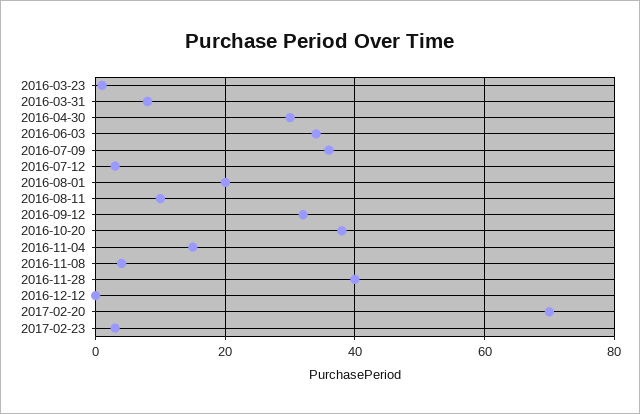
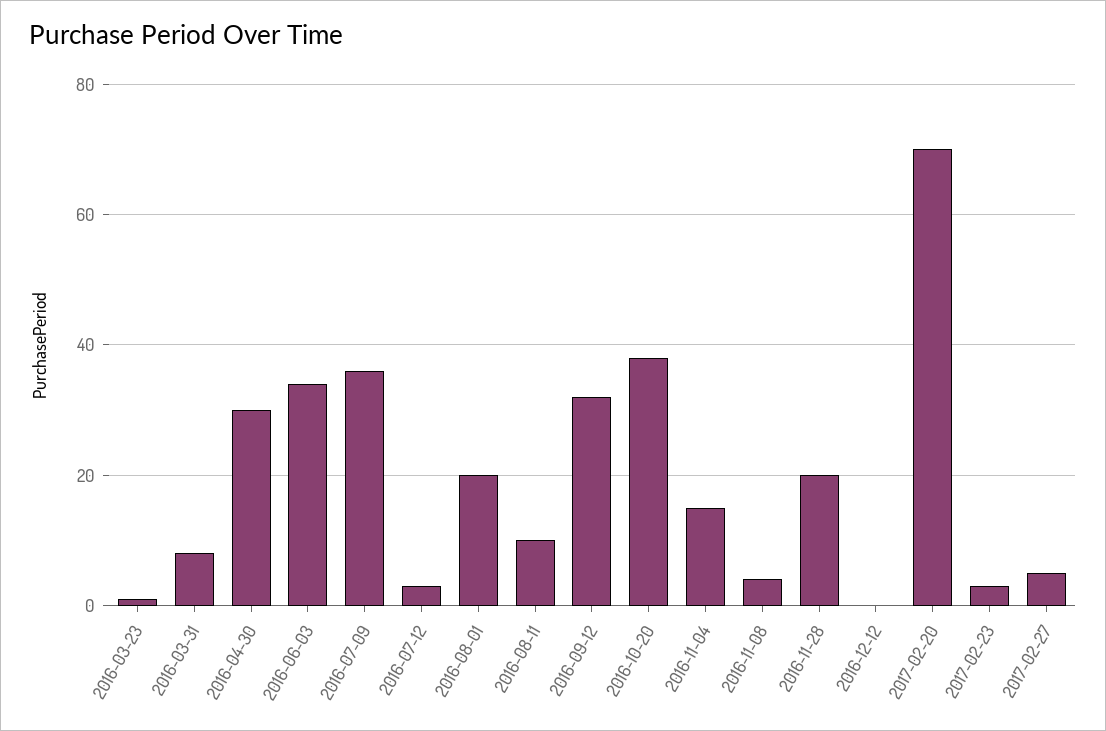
2016-11-28: 40 -> 20
2017-02-27: none -> 5

